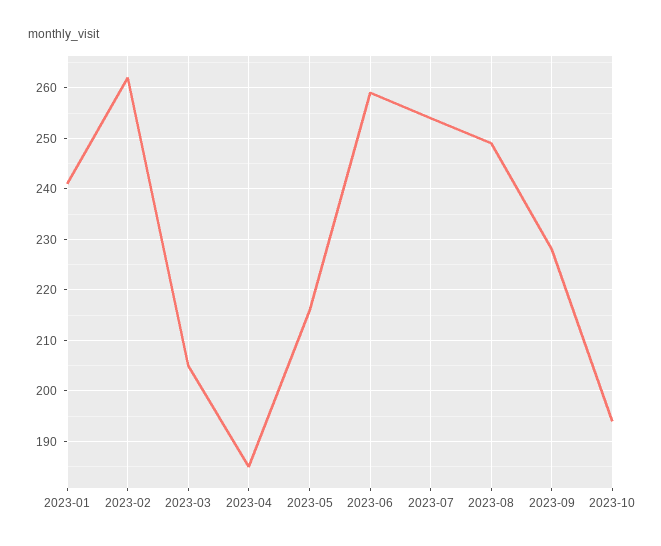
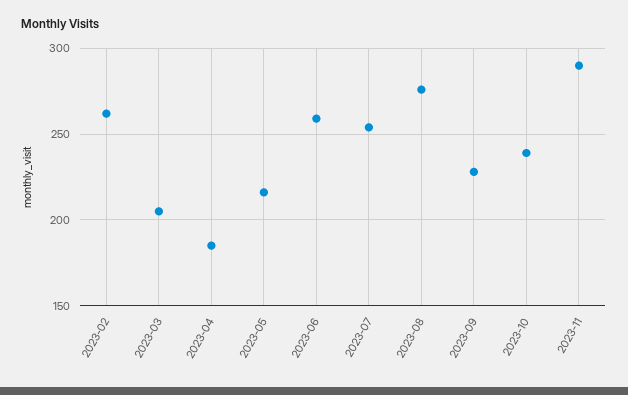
2023-01: 240 -> none
2023-08: 250 -> 275
2023-10: 195 -> 240
2023-11: none -> 290

